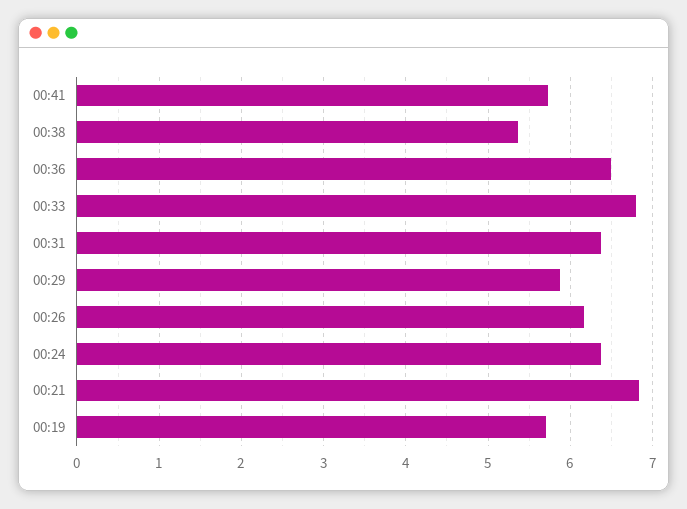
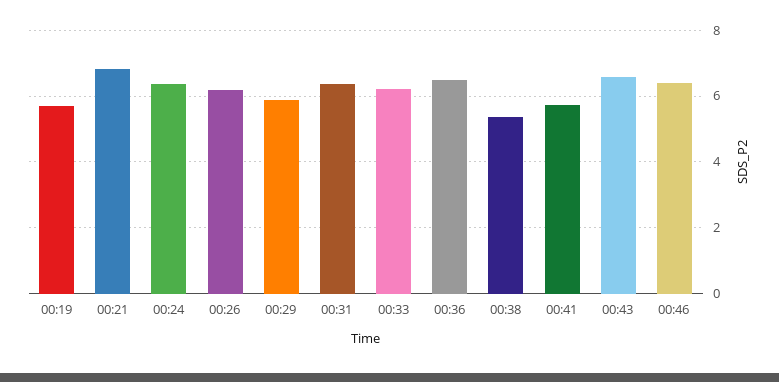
00:33: 6.8 -> 6.2
00:43: none -> 6.6
00:46: none -> 6.4

